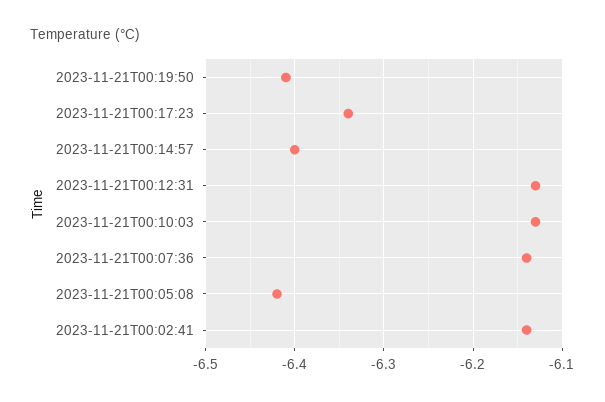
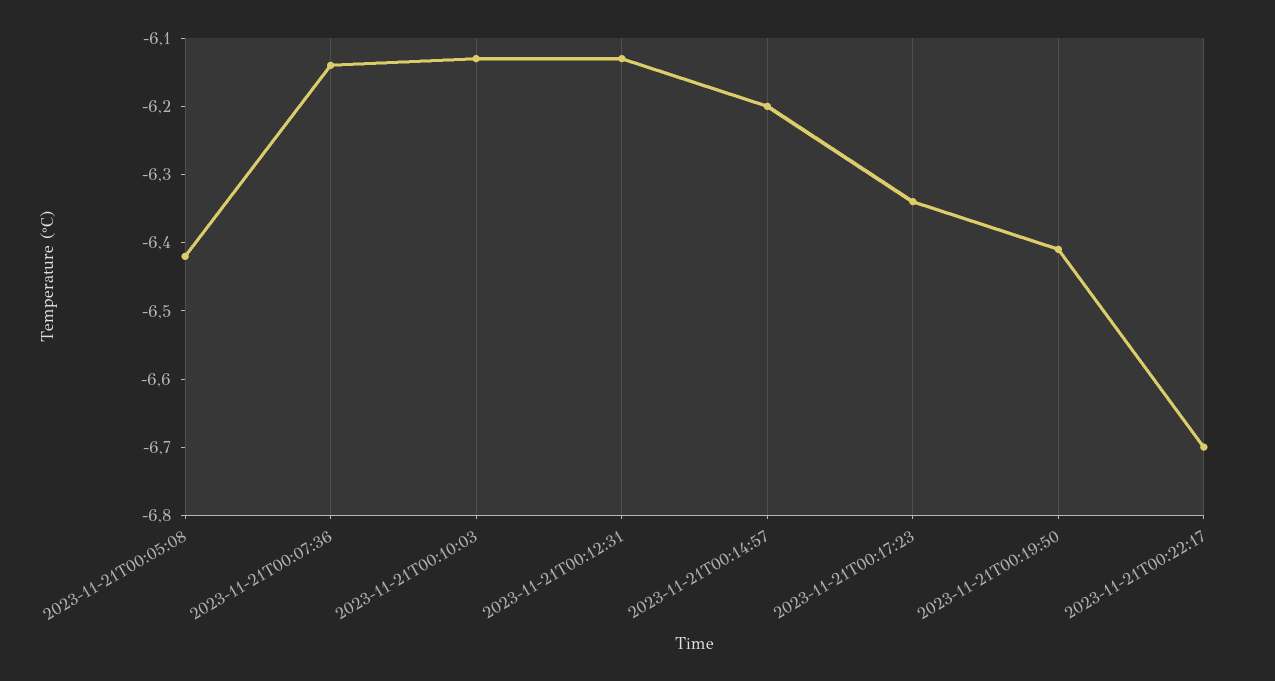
2023-11-21T00:14:57: -6.4 -> -6.2
2023-11-21T00:02:41: -6.14 -> none
2023-11-21T00:22:17: none -> -6.7

